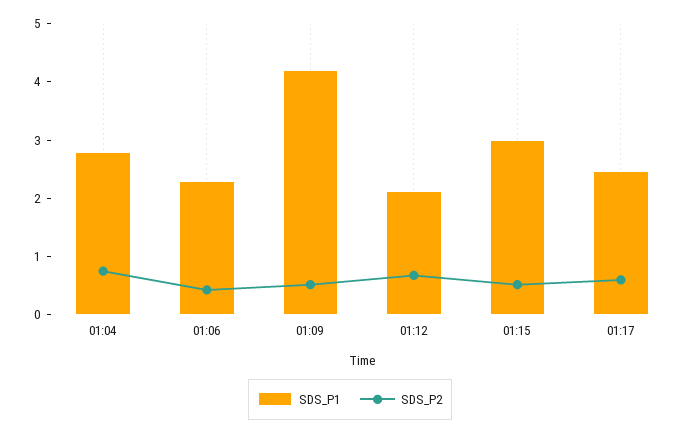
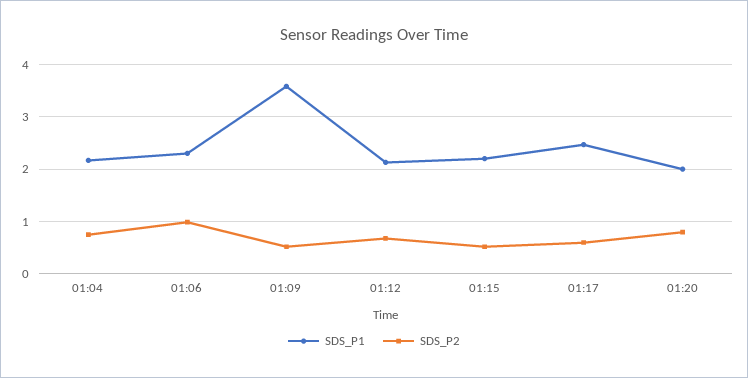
SDS_P1, 01:04: 2.8 -> 2.2
SDS_P2, 01:06: 0.4 -> 1
SDS_P1, 01:09: 4.2 -> 3.6
SDS_P1, 01:15: 3 -> 2.2
SDS_P1, 01:20: none -> 2
SDS_P2, 01:20: none -> 0.8

